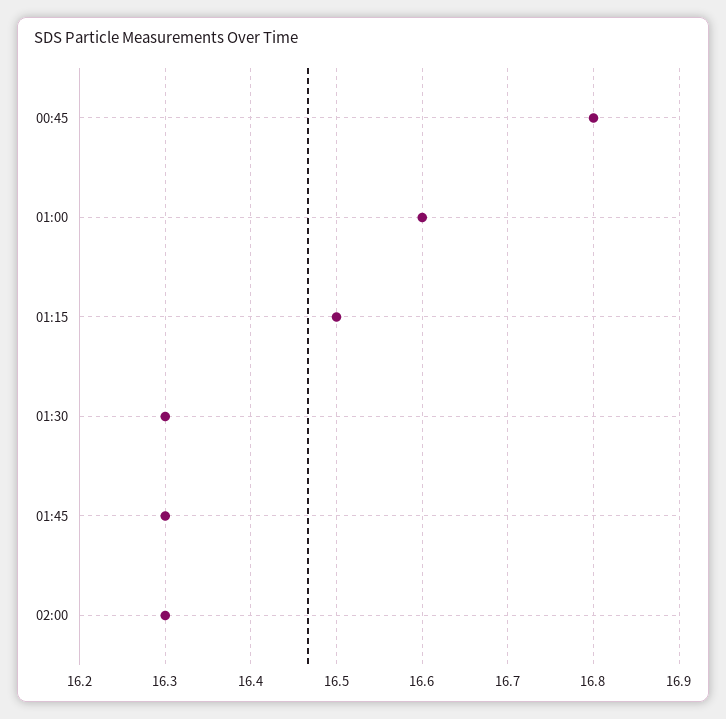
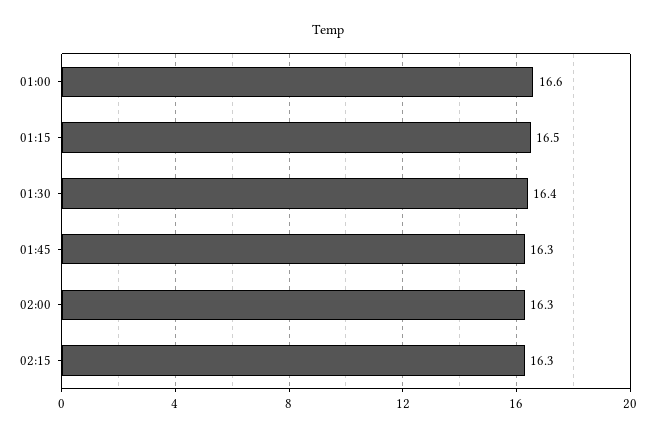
00:45: 16.8 -> none
01:30: 16.3 -> 16.4
02:15: none -> 16.3

